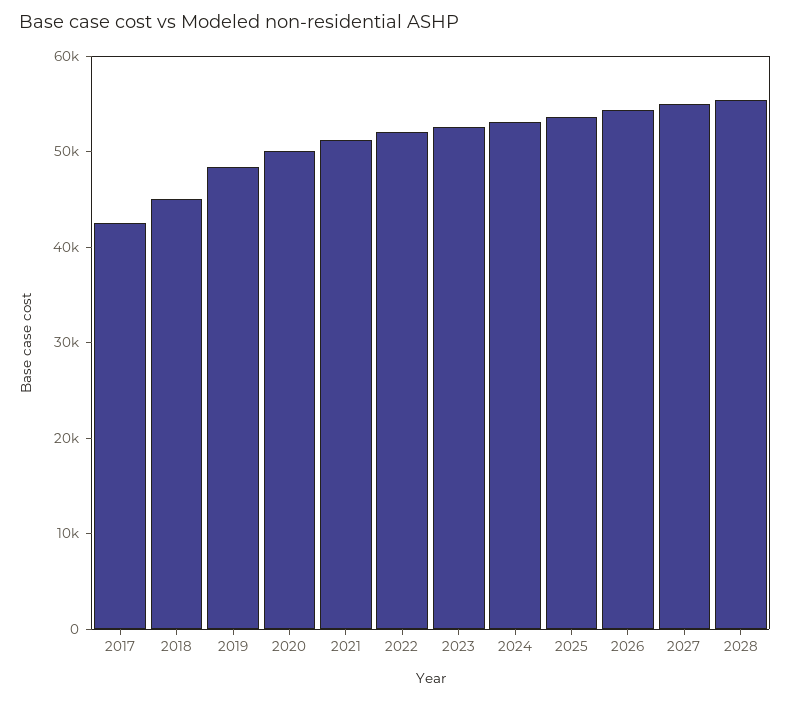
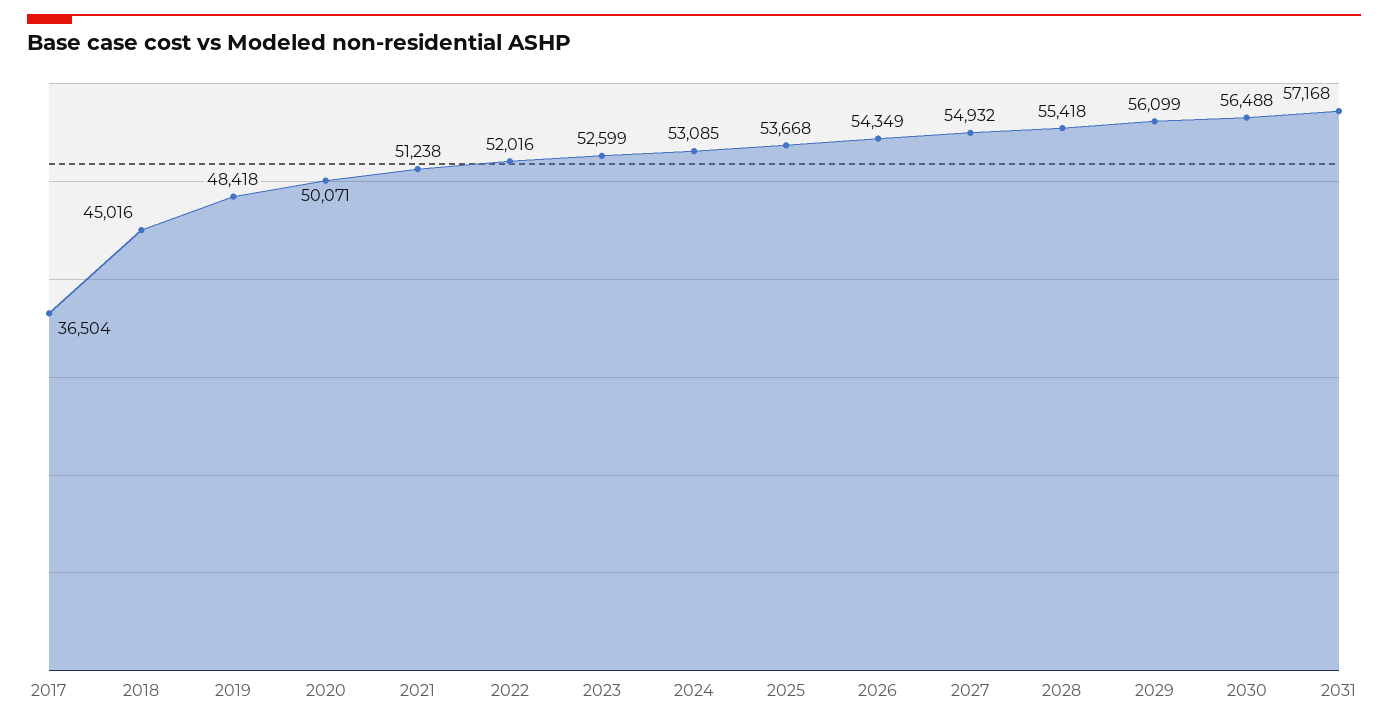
2017: 42000 -> 36504
2029: none -> 56099
2030: none -> 56488
2031: none -> 57168

